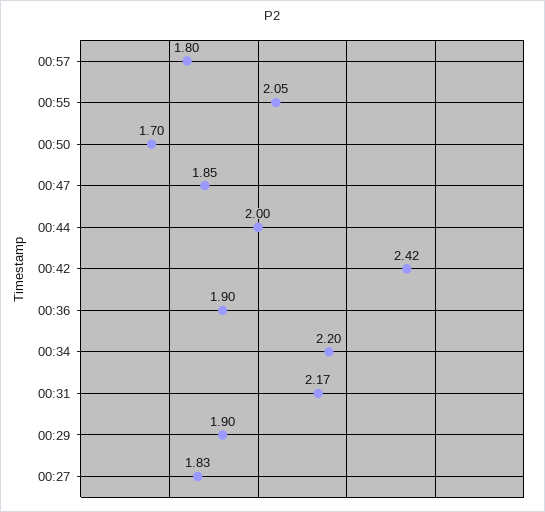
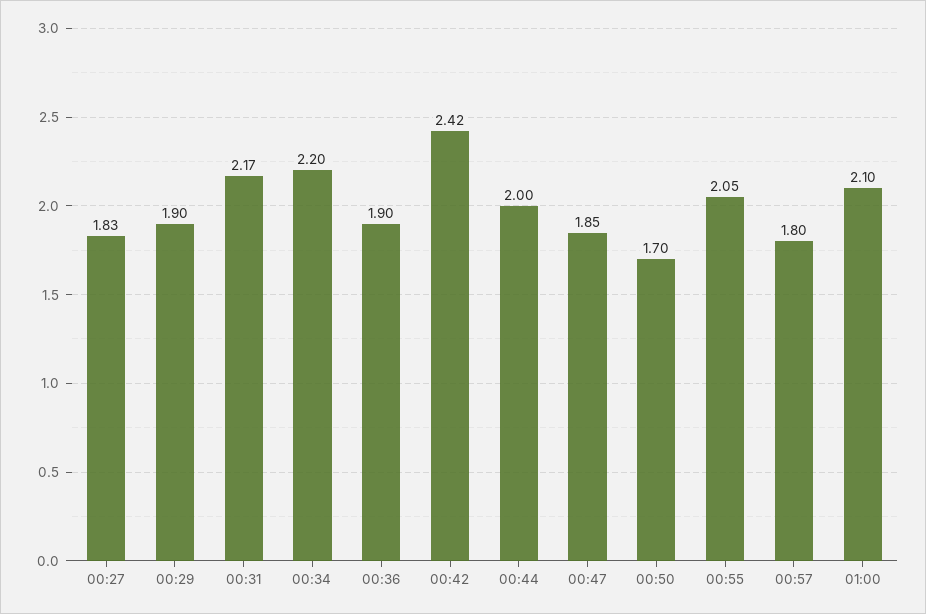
01:00: none -> 2.1

